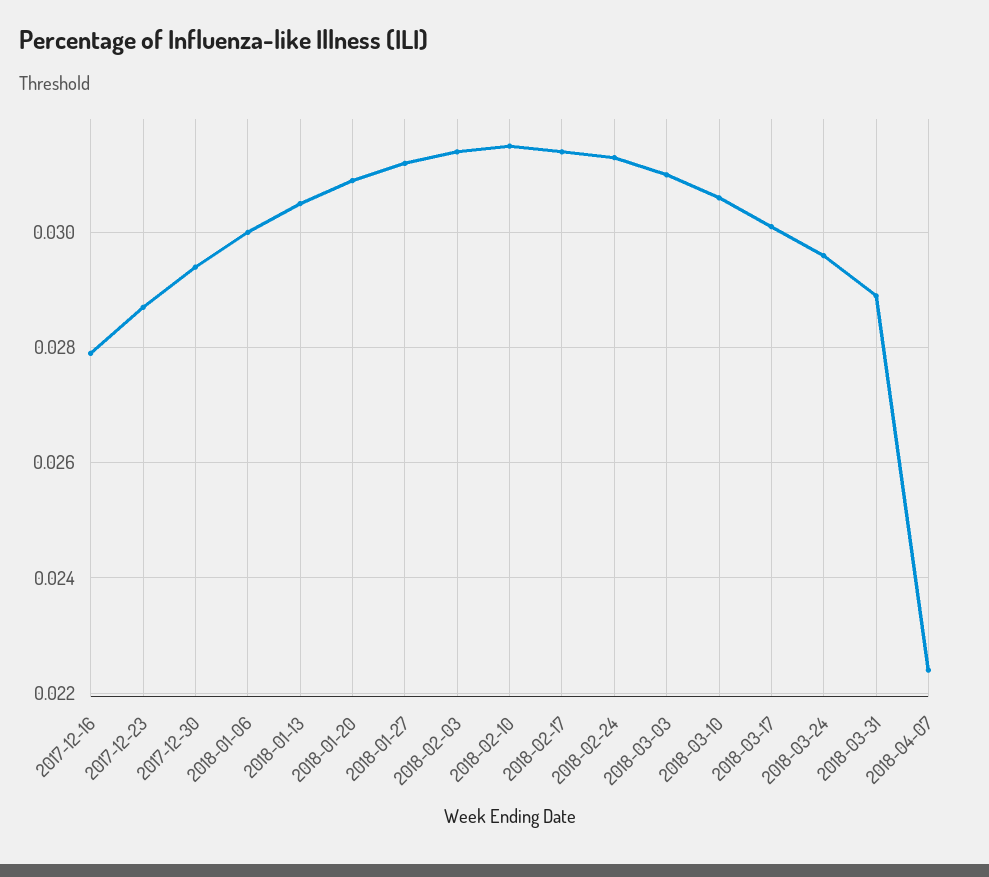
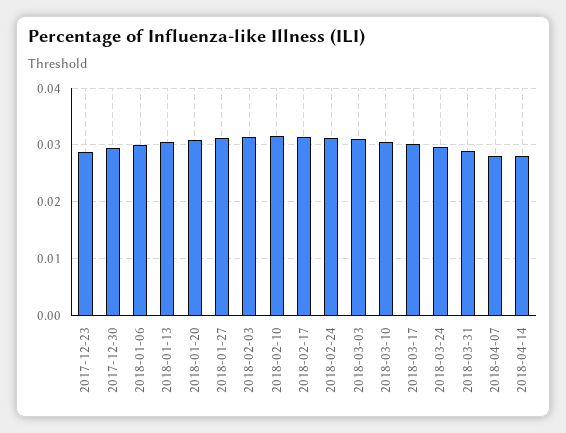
2017-12-16: 0.028 -> none
2018-04-07: 0.0225 -> 0.028
2018-04-14: none -> 0.028

